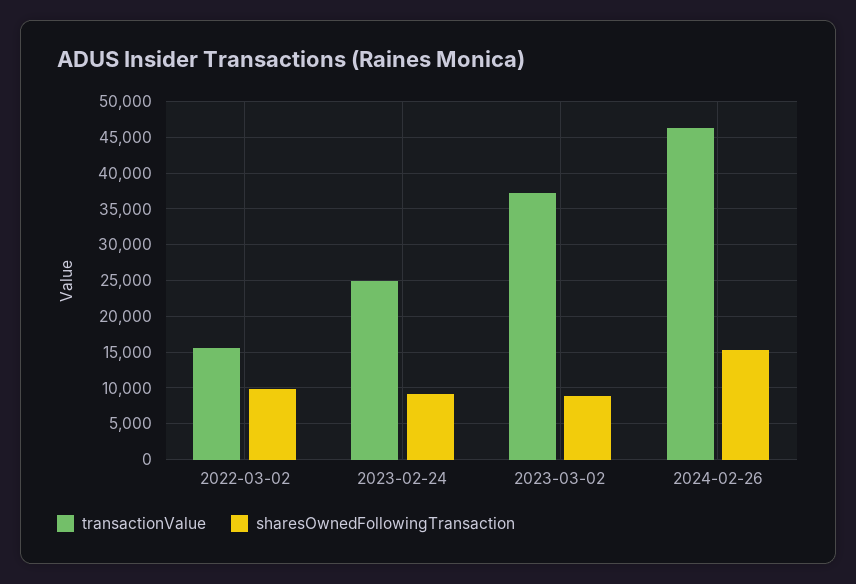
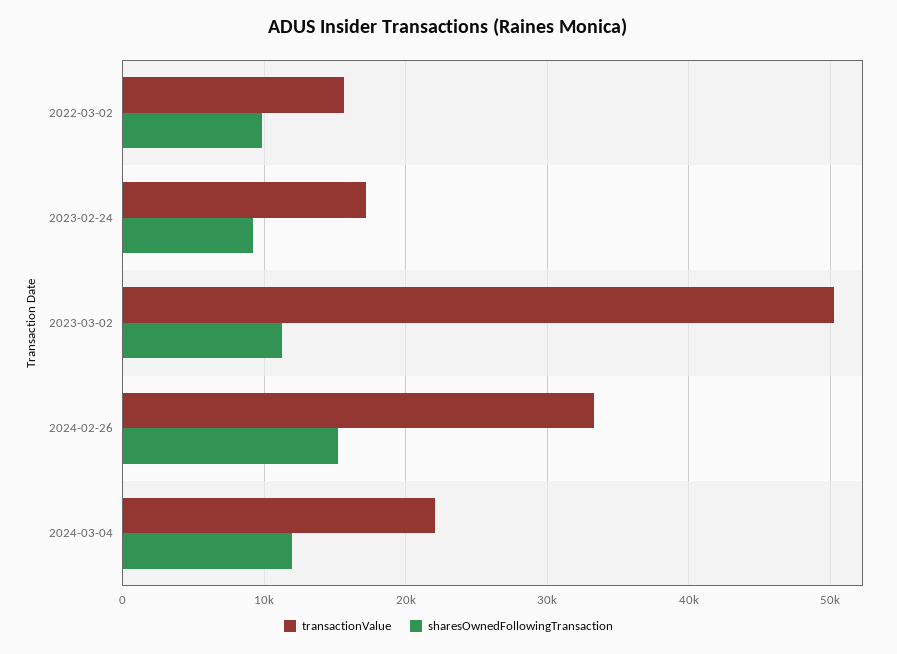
transactionValue, 2023-02-24: 25000 -> 17000
transactionValue, 2023-03-02: 37000 -> 50000
sharesOwnedFollowingTransaction, 2023-03-02: 9000 -> 11000
transactionValue, 2024-02-26: 46000 -> 33000
transactionValue, 2024-03-04: none -> 22000
sharesOwnedFollowingTransaction, 2024-03-04: none -> 12000

